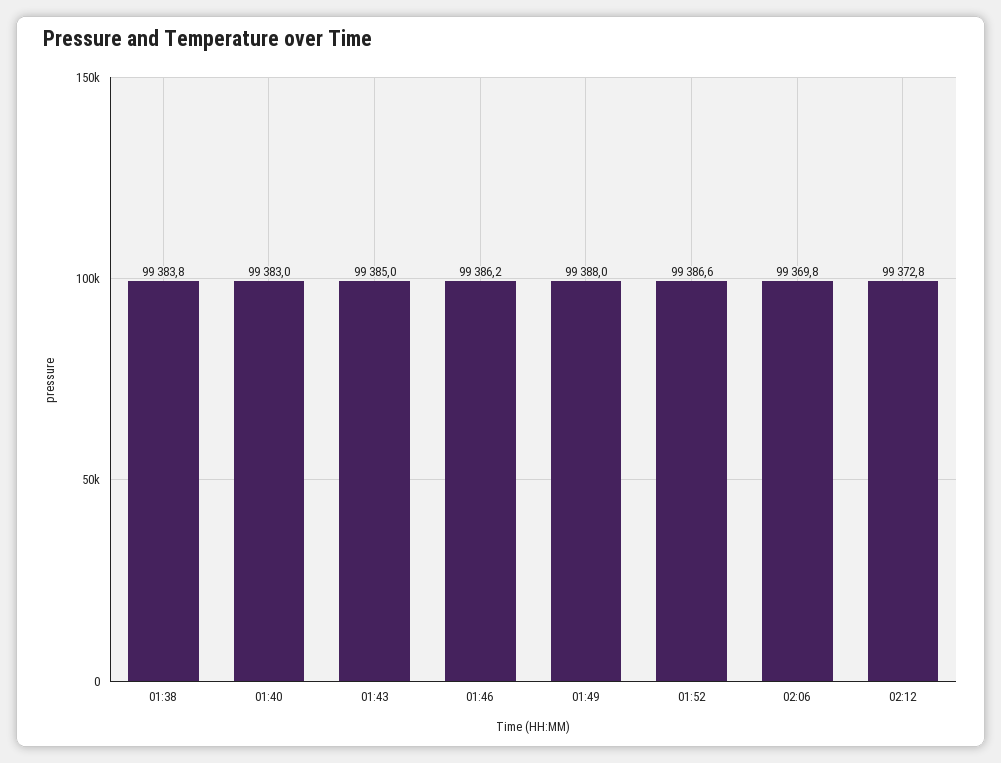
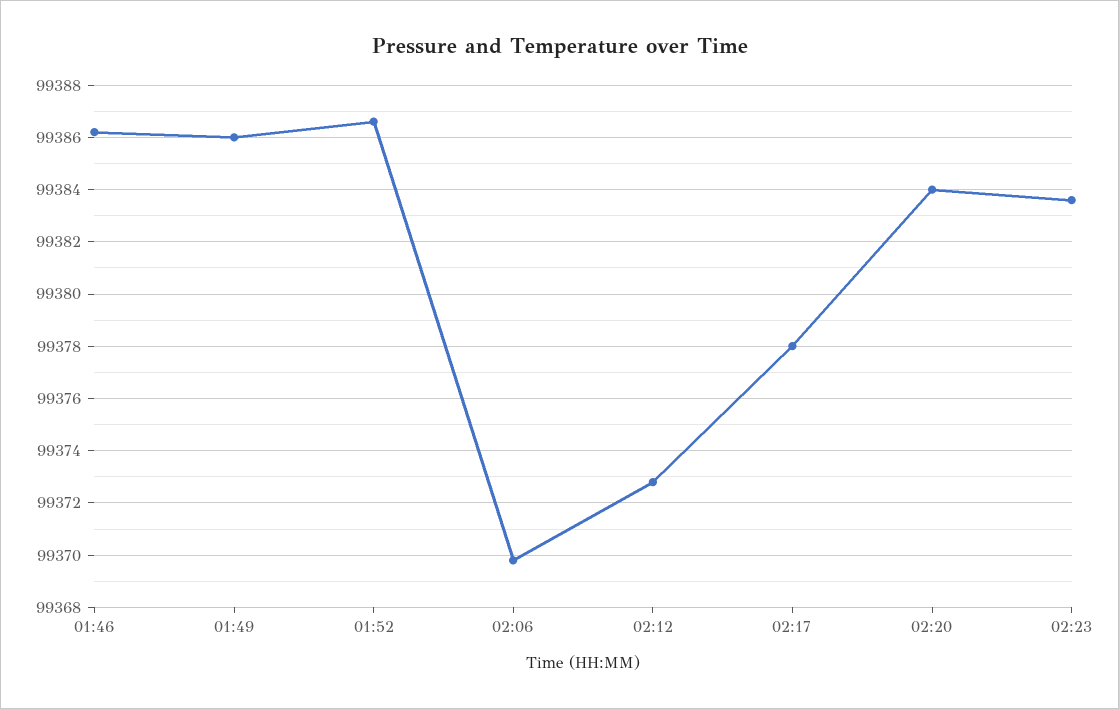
01:38: 99383.8 -> none
01:40: 99383 -> none
01:43: 99385 -> none
01:49: 99388 -> 99386
02:17: none -> 99378
02:20: none -> 99384
02:23: none -> 99383.5

